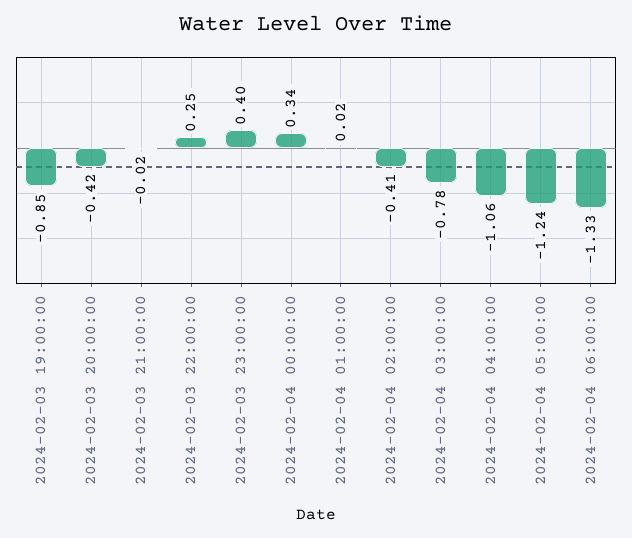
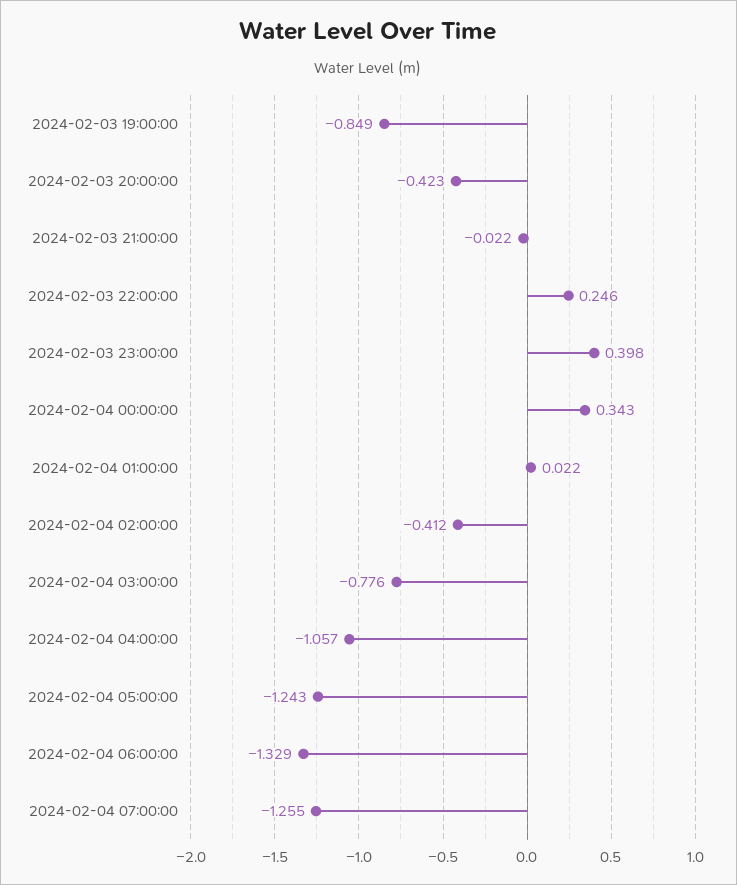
2024-02-04 07:00:00: none -> -1.255

